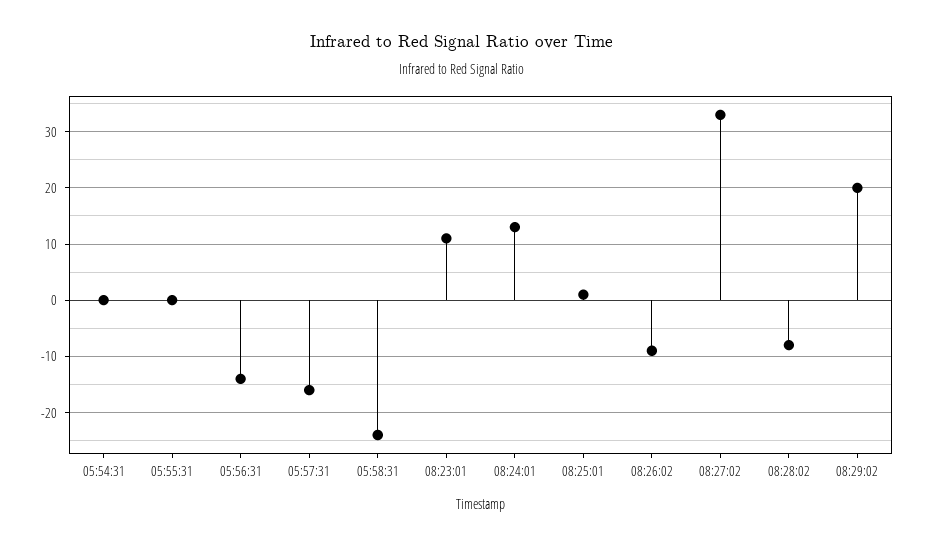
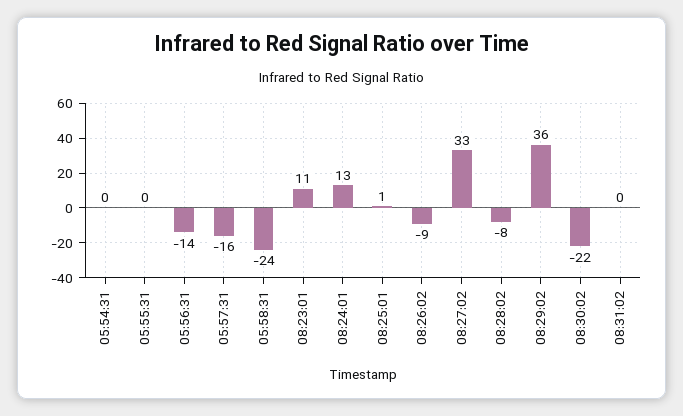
08:29:02: 20 -> 36
08:30:02: none -> -22
08:31:02: none -> 0

